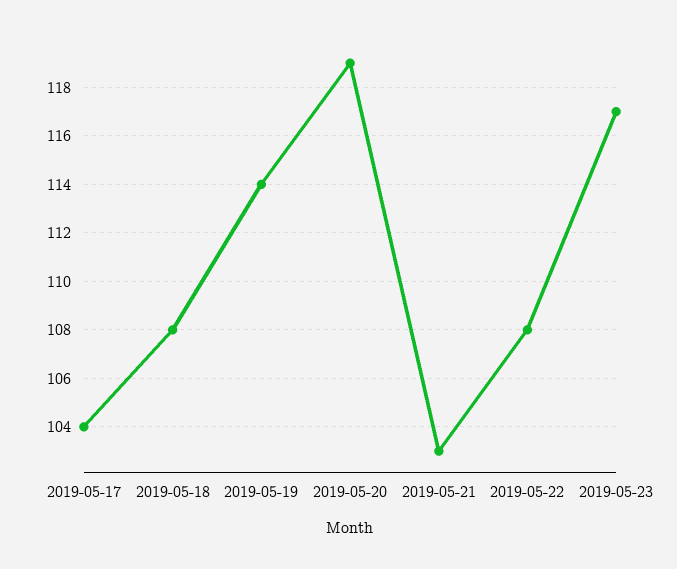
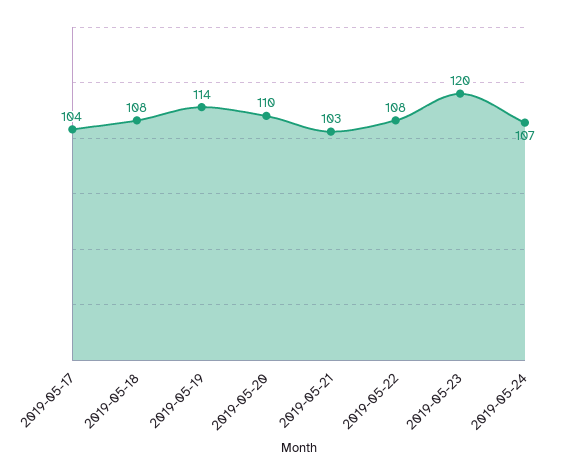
2019-05-20: 119 -> 110
2019-05-23: 117 -> 120
2019-05-24: none -> 107

